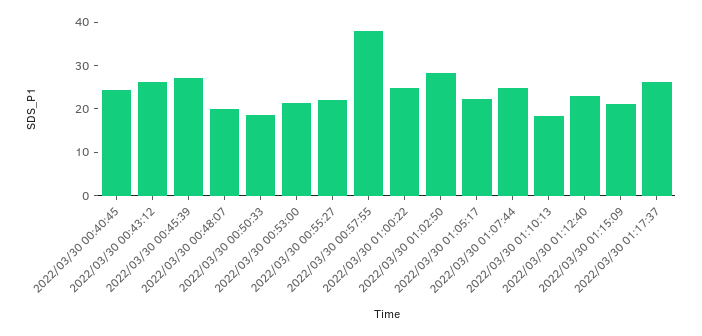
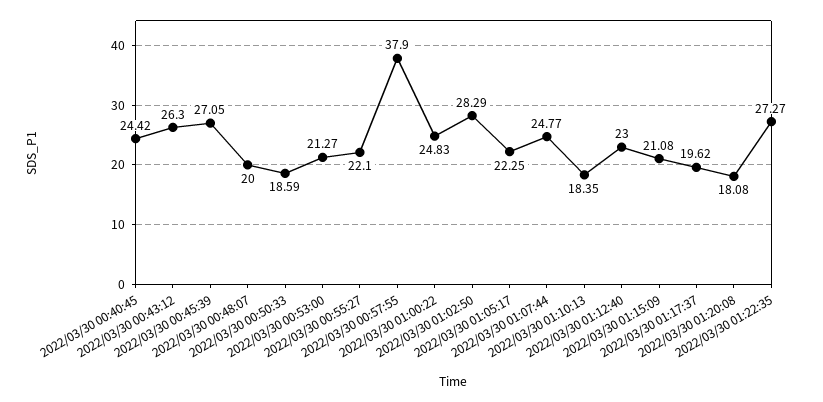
2022/03/30 01:17:37: 26 -> 19.62
2022/03/30 01:20:08: none -> 18.08
2022/03/30 01:22:35: none -> 27.27

